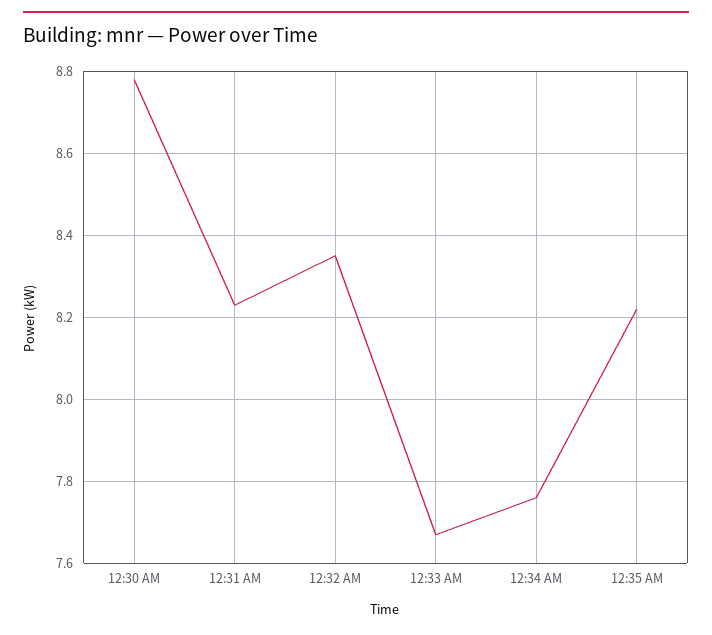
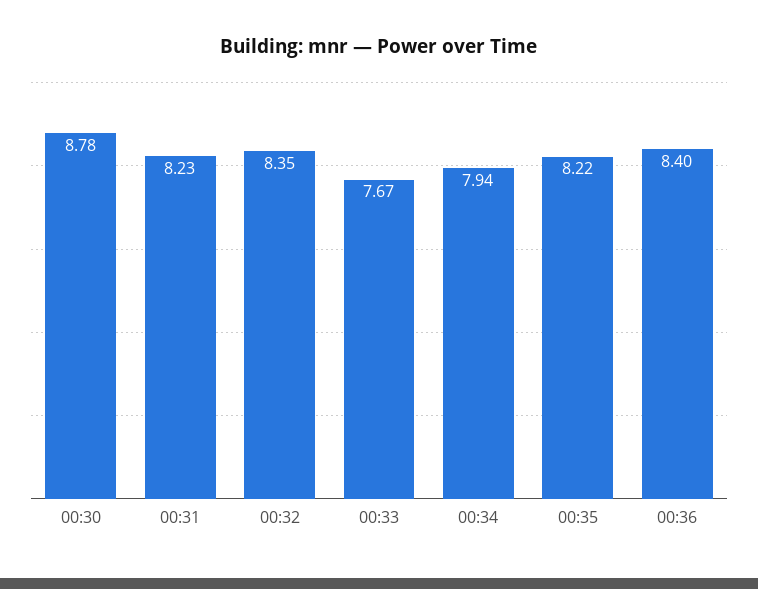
12:34 AM: 7.75 -> 7.94
00:36: none -> 8.4

